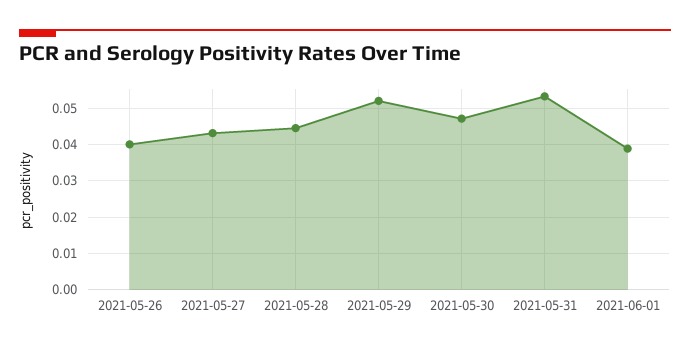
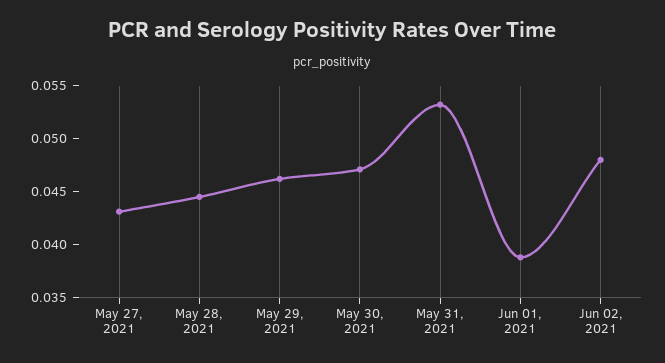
2021-05-26: 0.04 -> none
2021-05-29: 0.052 -> 0.046
Jun 02, 2021: none -> 0.048

